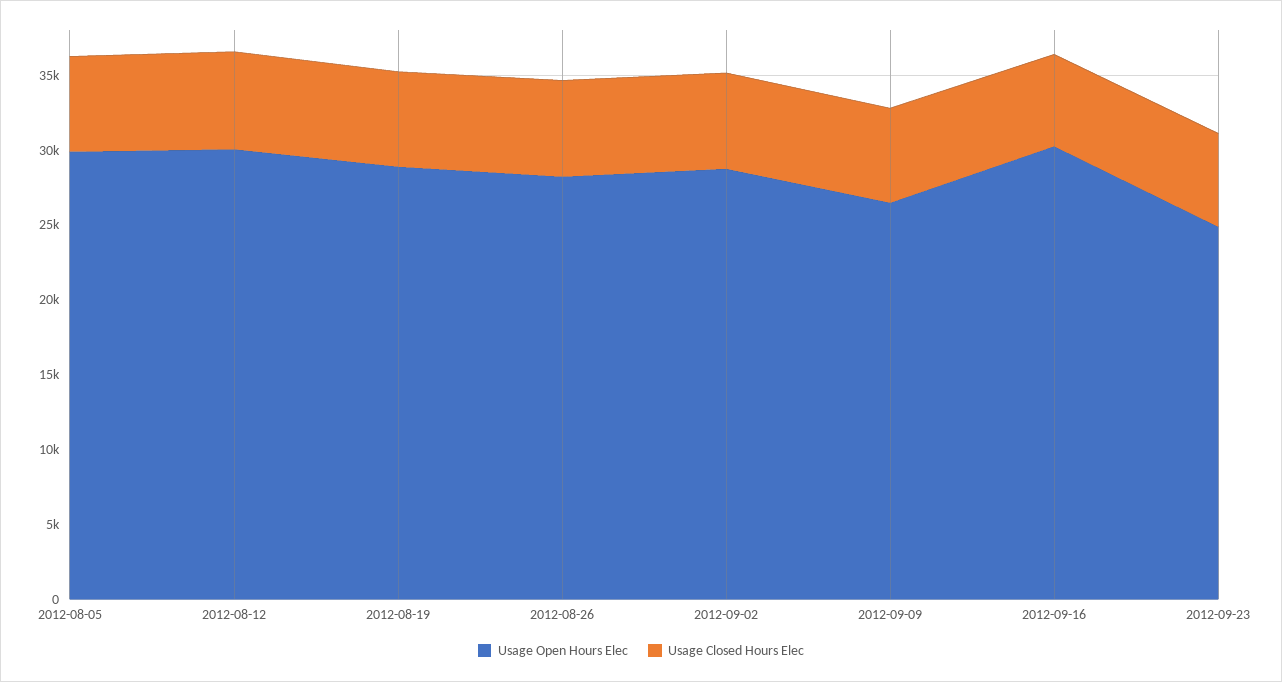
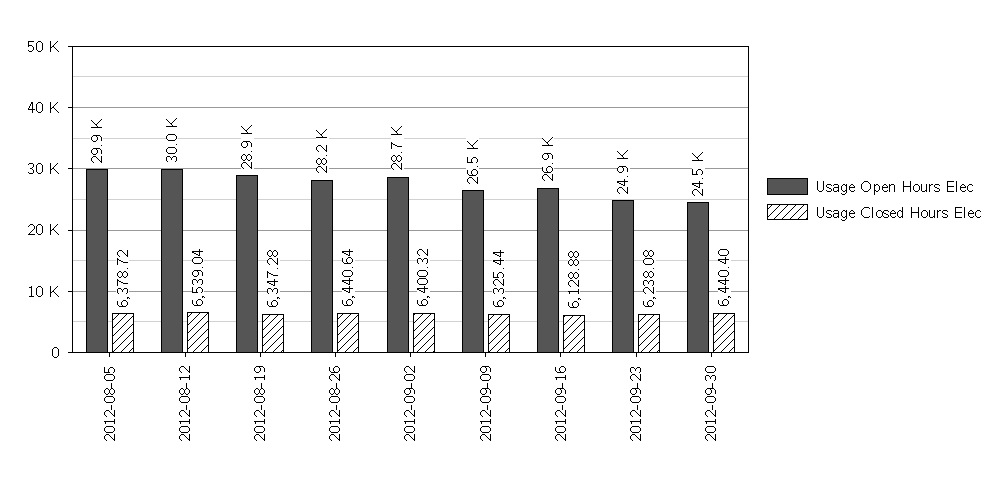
Usage Open Hours Elec, 2012-09-16: 30000 -> 26900
Usage Open Hours Elec, 2012-09-30: none -> 24500
Usage Closed Hours Elec, 2012-09-30: none -> 6440.4

